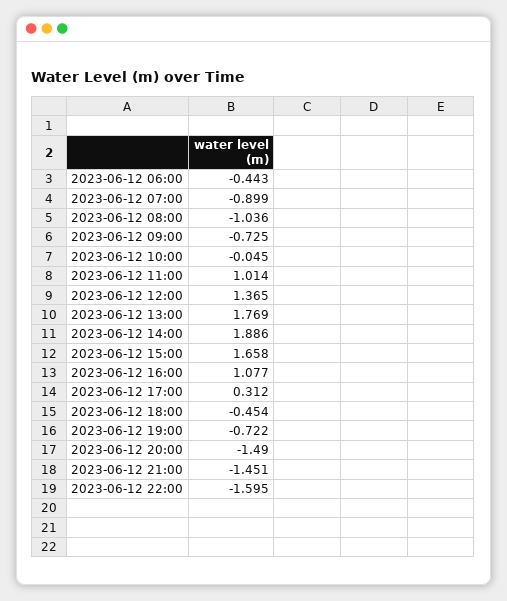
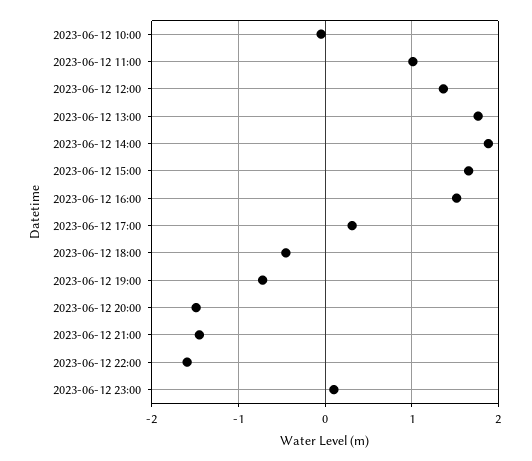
2023-06-12 06:00: -0.443 -> none
2023-06-12 07:00: -0.899 -> none
2023-06-12 08:00: -1.036 -> none
2023-06-12 09:00: -0.725 -> none
2023-06-12 16:00: 1.077 -> 1.5
2023-06-12 23:00: none -> 0.1

